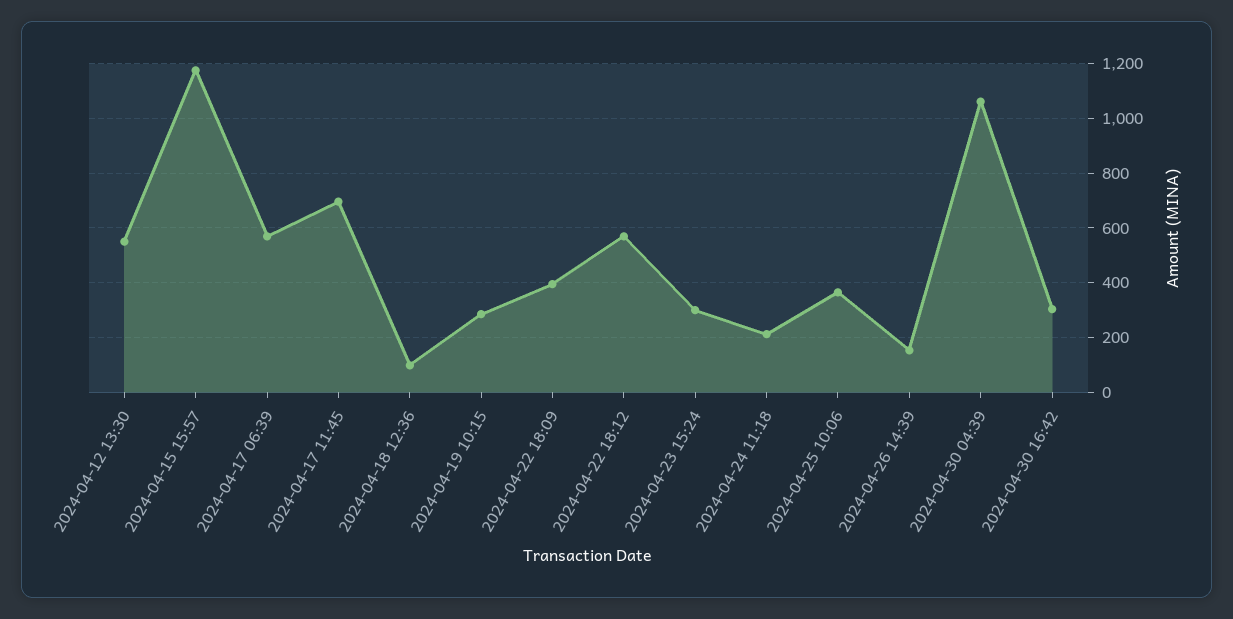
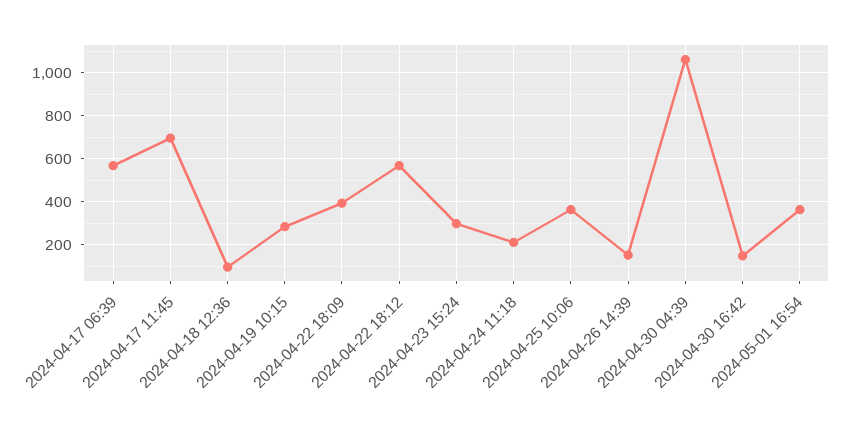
2024-04-12 13:30: 550 -> none
2024-04-15 15:57: 1175 -> none
2024-04-30 16:42: 300 -> 150
2024-05-01 16:54: none -> 350

